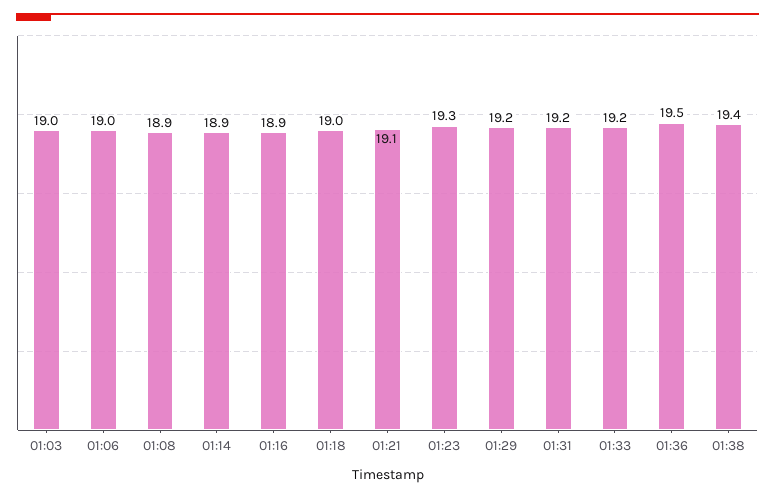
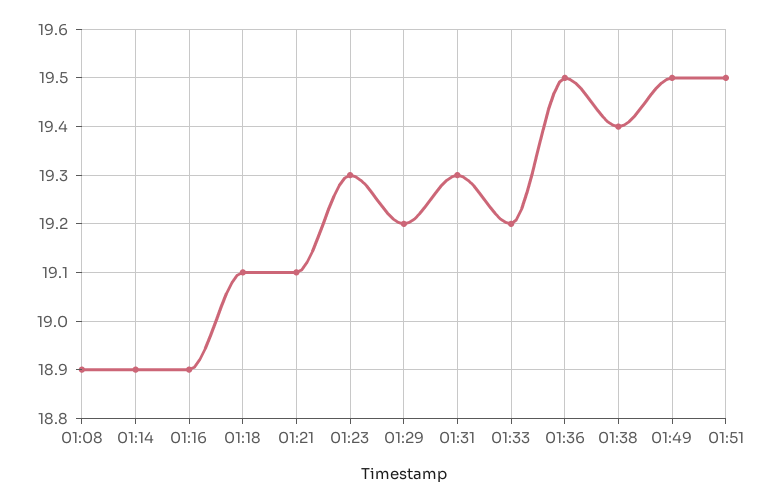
01:03: 19 -> none
01:06: 19 -> none
01:18: 19 -> 19.1
01:31: 19.2 -> 19.3
01:49: none -> 19.5
01:51: none -> 19.5

